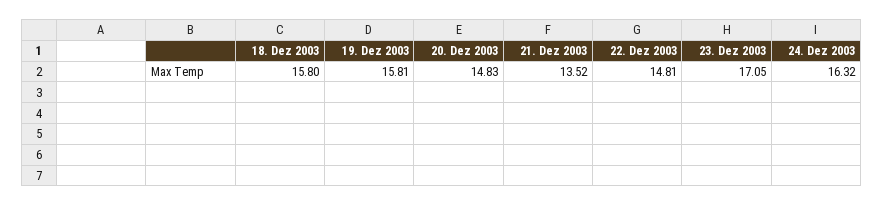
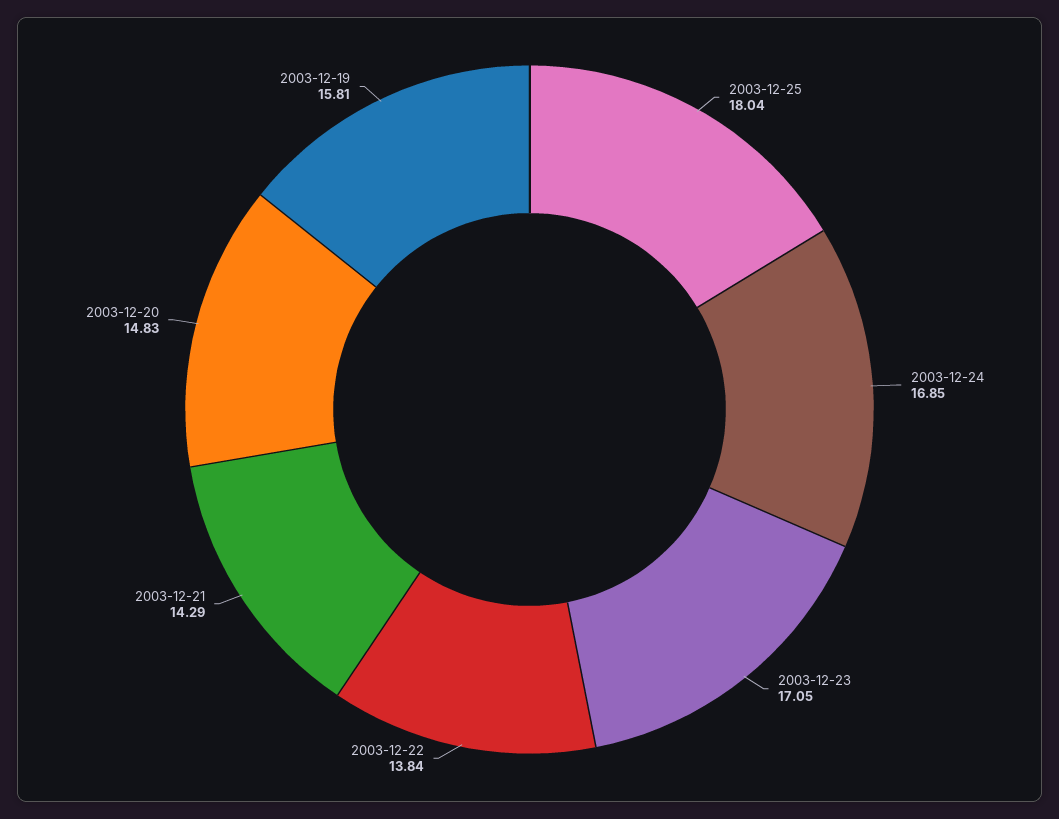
18. Dez 2003: 15.8 -> none
21. Dez 2003: 13.52 -> 14.29
22. Dez 2003: 14.81 -> 13.84
24. Dez 2003: 16.32 -> 16.85
2003-12-25: none -> 18.04

